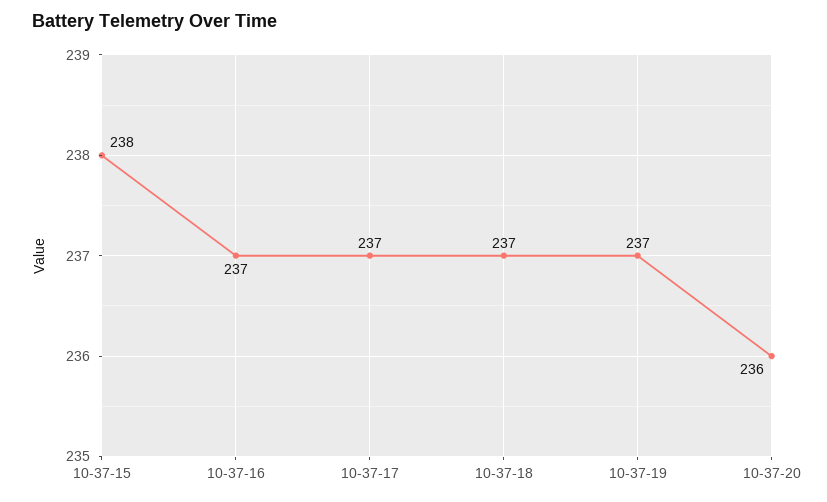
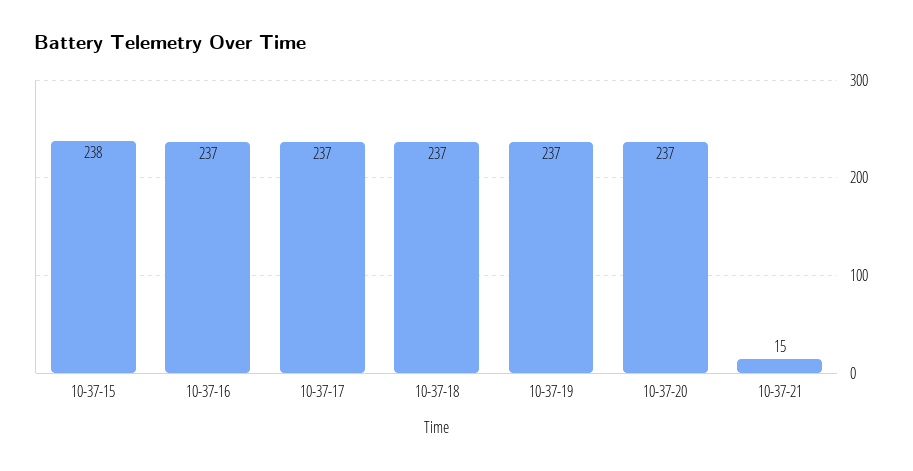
10-37-20: 236 -> 237
10-37-21: none -> 15

